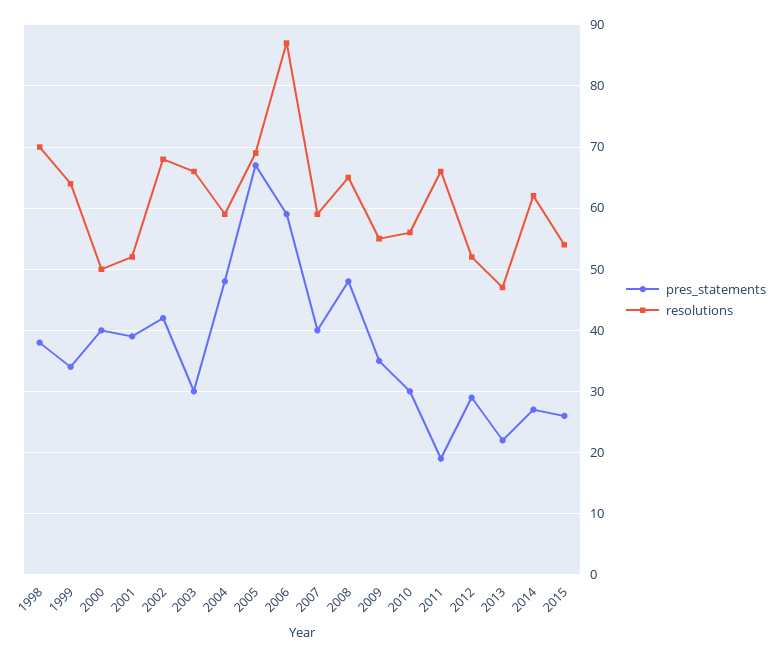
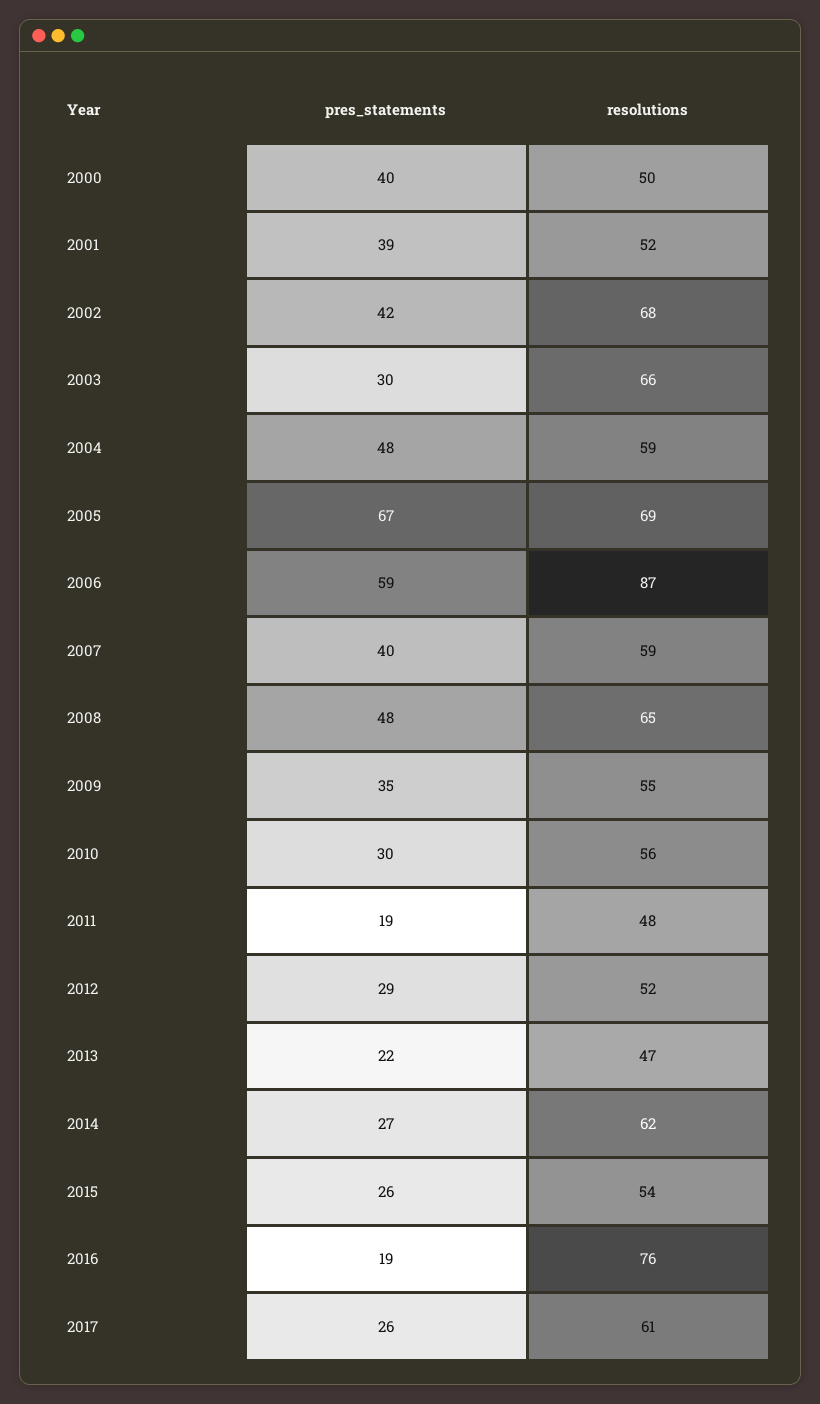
pres_statements, 1998: 38 -> none
resolutions, 1998: 70 -> none
pres_statements, 1999: 34 -> none
resolutions, 1999: 64 -> none
resolutions, 2011: 66 -> 48
pres_statements, 2016: none -> 19
resolutions, 2016: none -> 76
pres_statements, 2017: none -> 26
resolutions, 2017: none -> 61

